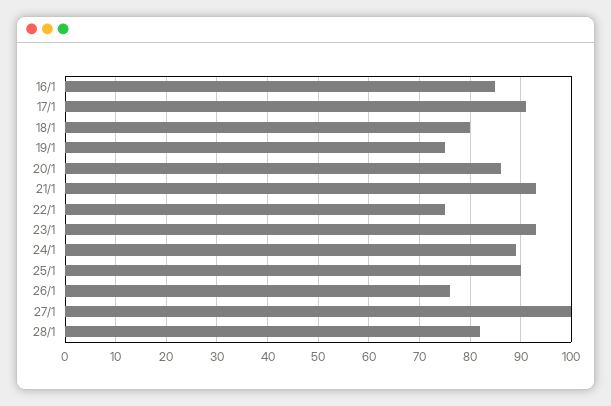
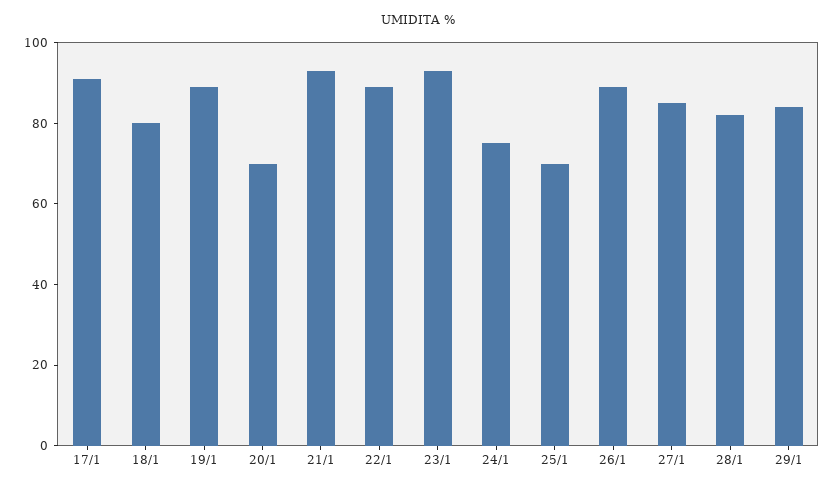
16/1: 85 -> none
19/1: 75 -> 90
20/1: 85 -> 70
22/1: 75 -> 90
24/1: 90 -> 75
25/1: 90 -> 70
26/1: 75 -> 90
27/1: 100 -> 85
29/1: none -> 85

